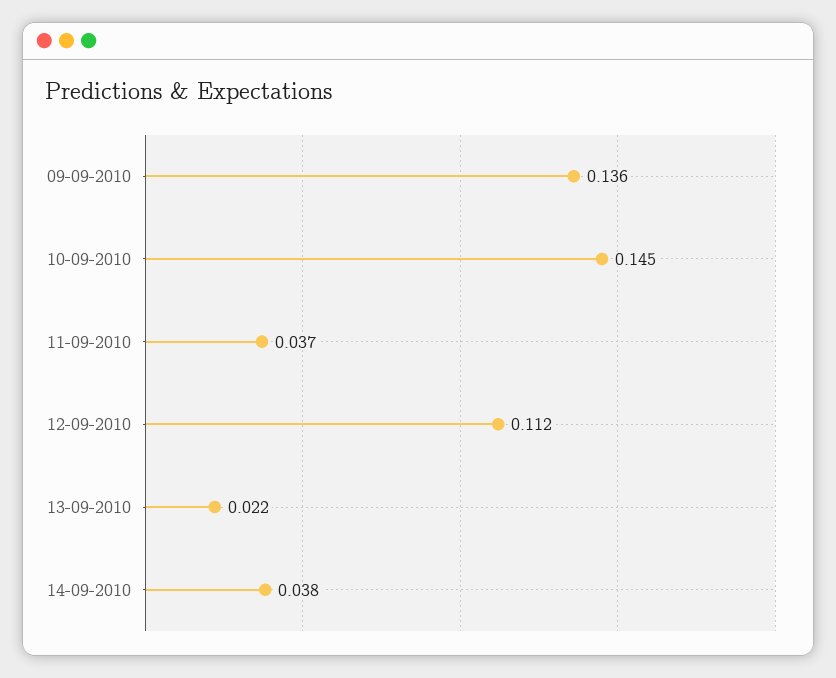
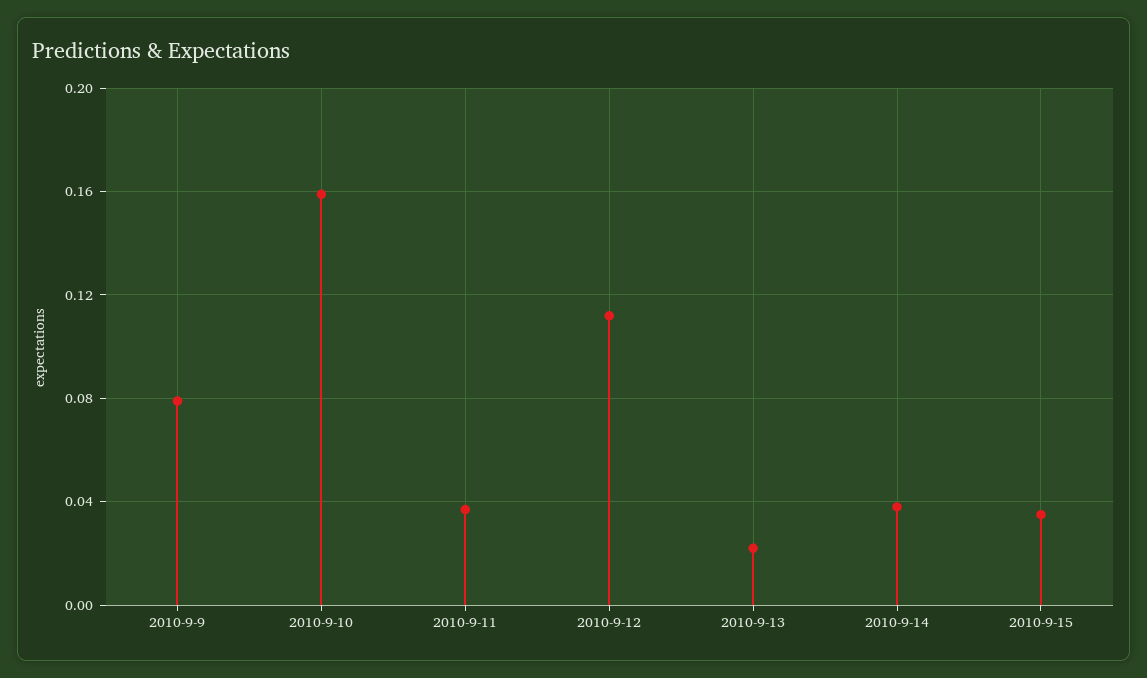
09-09-2010: 0.136 -> 0.08
10-09-2010: 0.145 -> 0.16
2010-9-15: none -> 0.035

